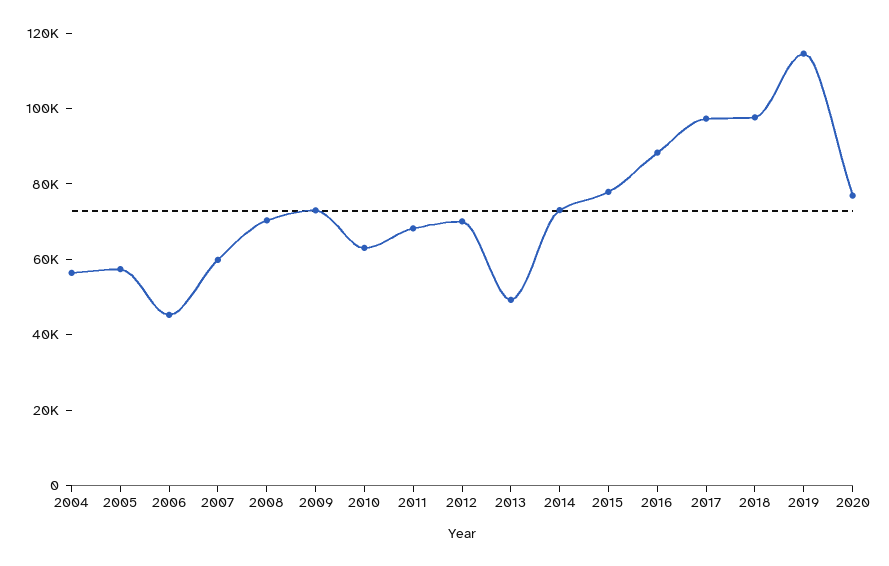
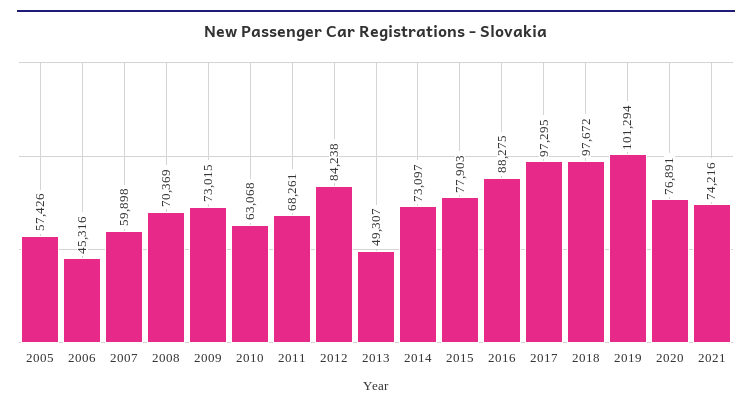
2004: 55000 -> none
2012: 70000 -> 84238
2019: 115000 -> 101294
2021: none -> 74216

